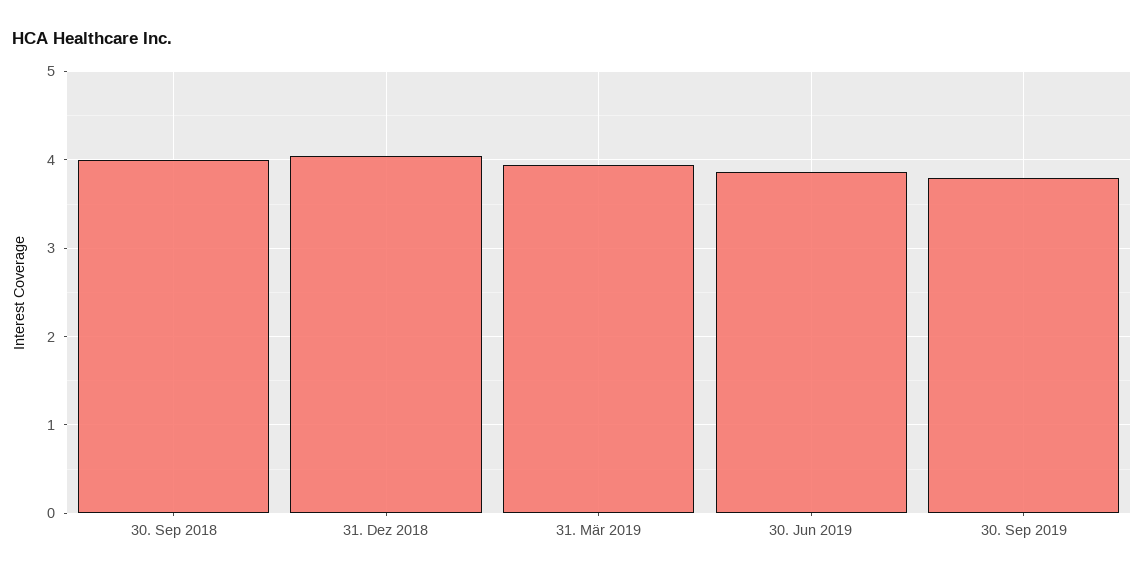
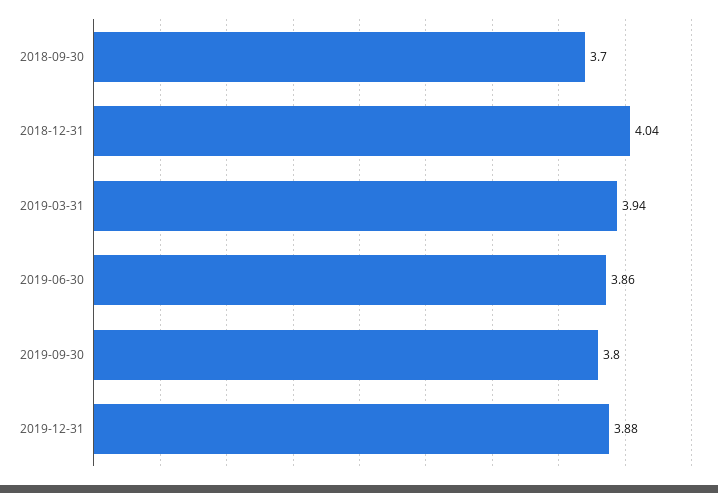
30. Sep 2018: 4 -> 3.7
2019-12-31: none -> 3.88

